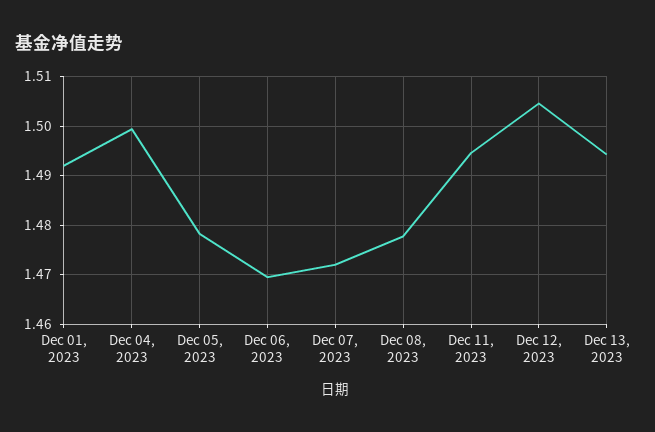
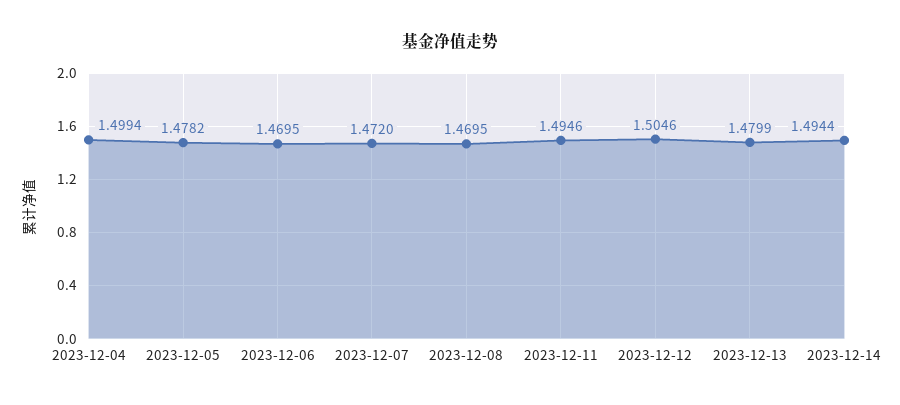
Dec 01, 2023: 1.492 -> none
Dec 08, 2023: 1.478 -> 1.4695
Dec 13, 2023: 1.494 -> 1.4799
2023-12-14: none -> 1.4944

